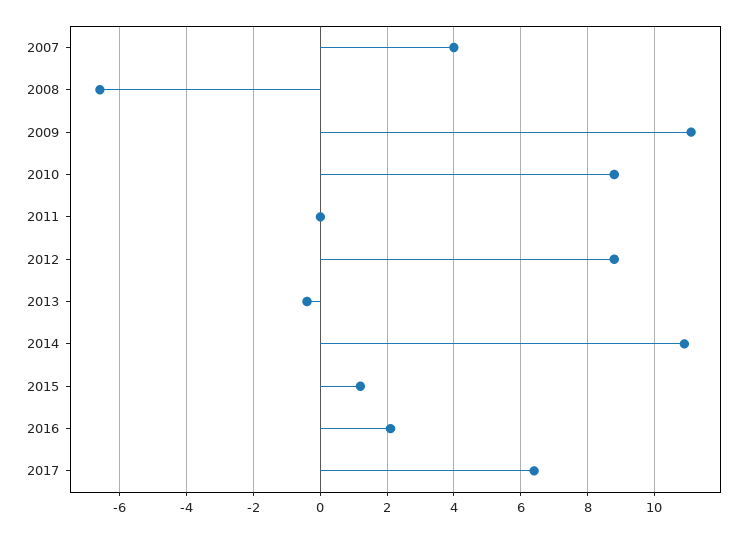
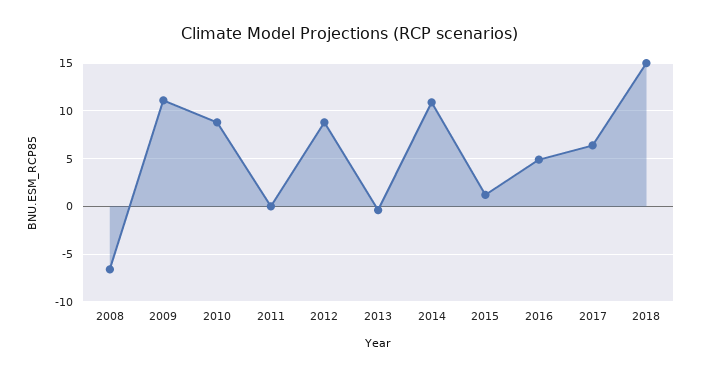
2007: 4 -> none
2016: 2 -> 5
2018: none -> 15

